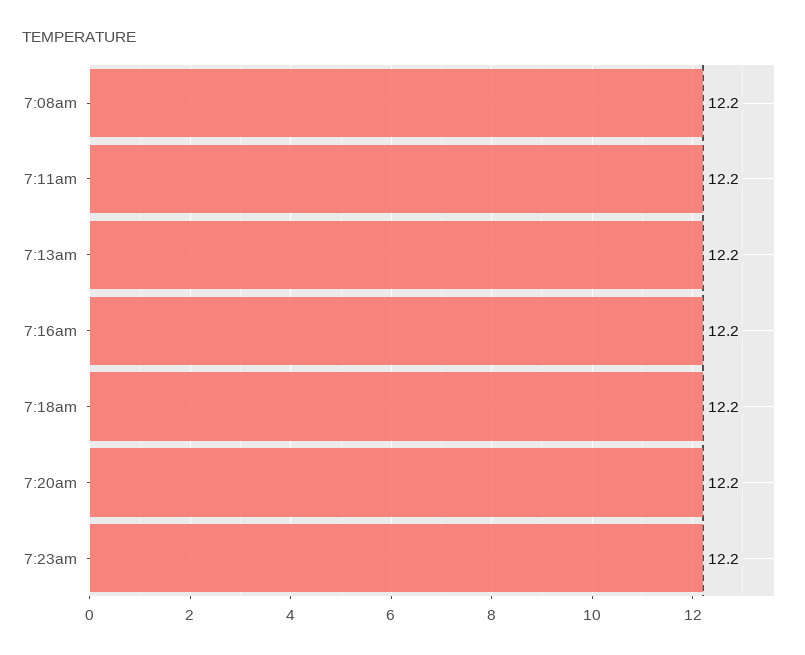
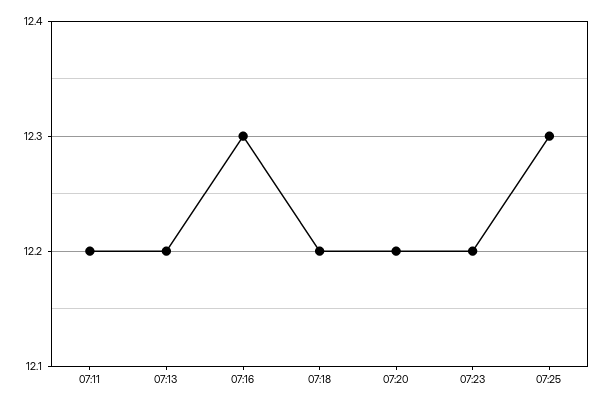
7:08am: 12.2 -> none
7:16am: 12.2 -> 12.3
07:25: none -> 12.3

